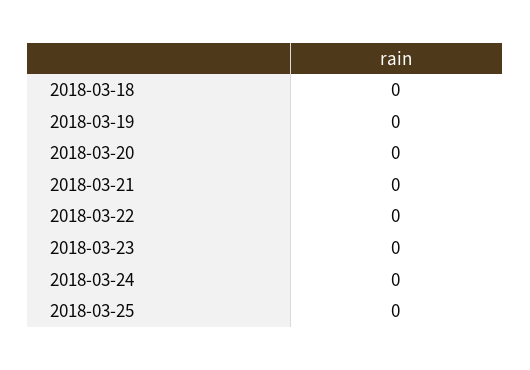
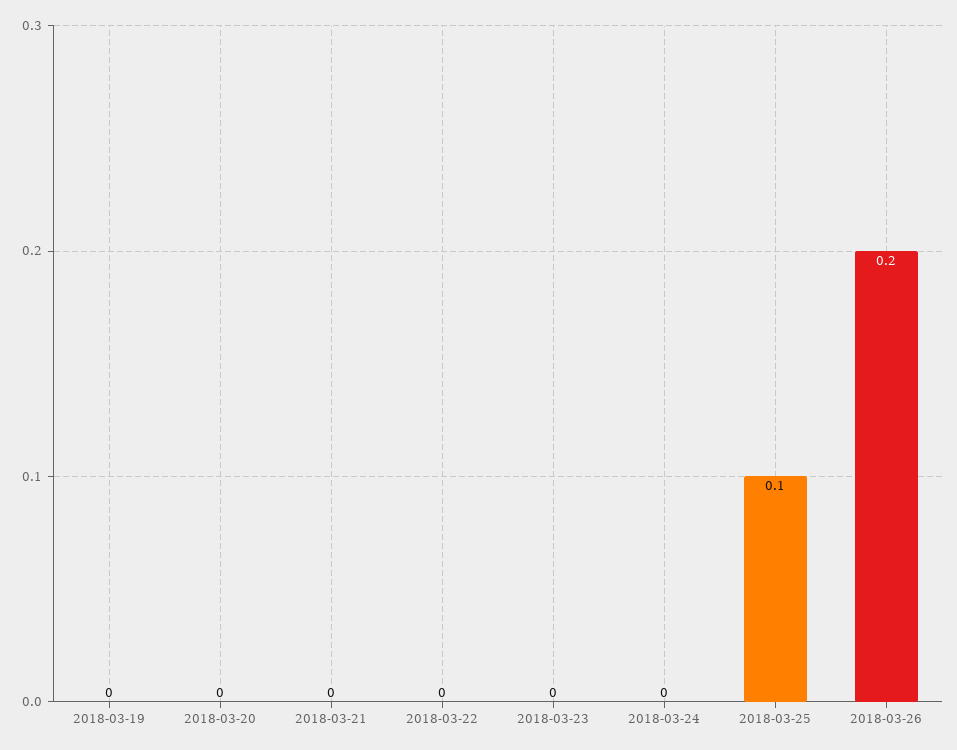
2018-03-18: 0 -> none
2018-03-25: 0 -> 0.1
2018-03-26: none -> 0.2

